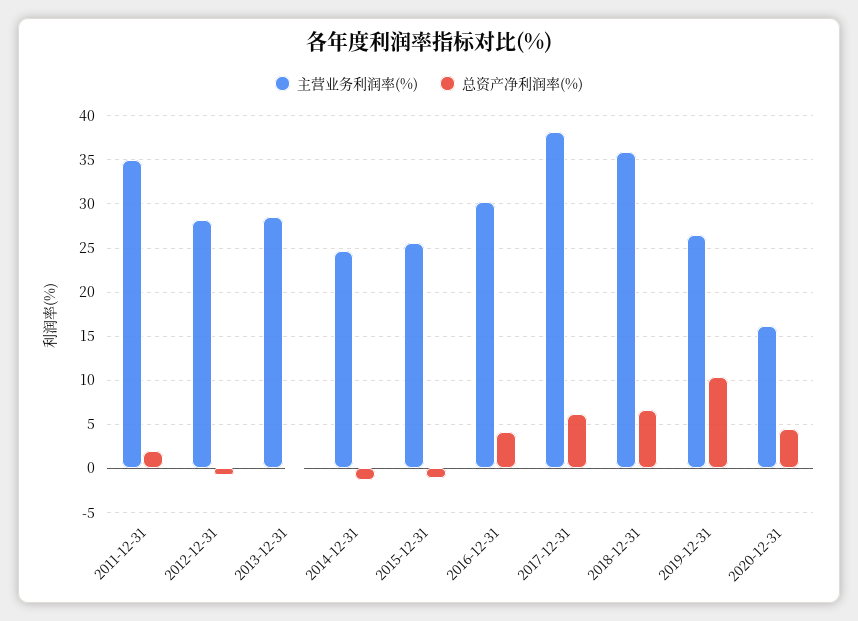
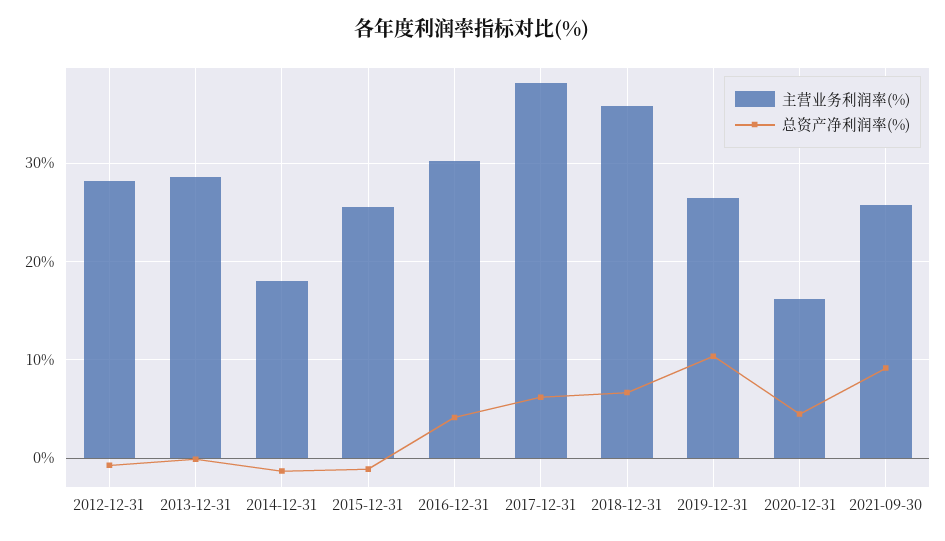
主营业务利润率(%), 2011-12-31: 35 -> none
总资产净利润率(%), 2011-12-31: 2 -> none
主营业务利润率(%), 2014-12-31: 25 -> 18
主营业务利润率(%), 2021-09-30: none -> 26
总资产净利润率(%), 2021-09-30: none -> 9

